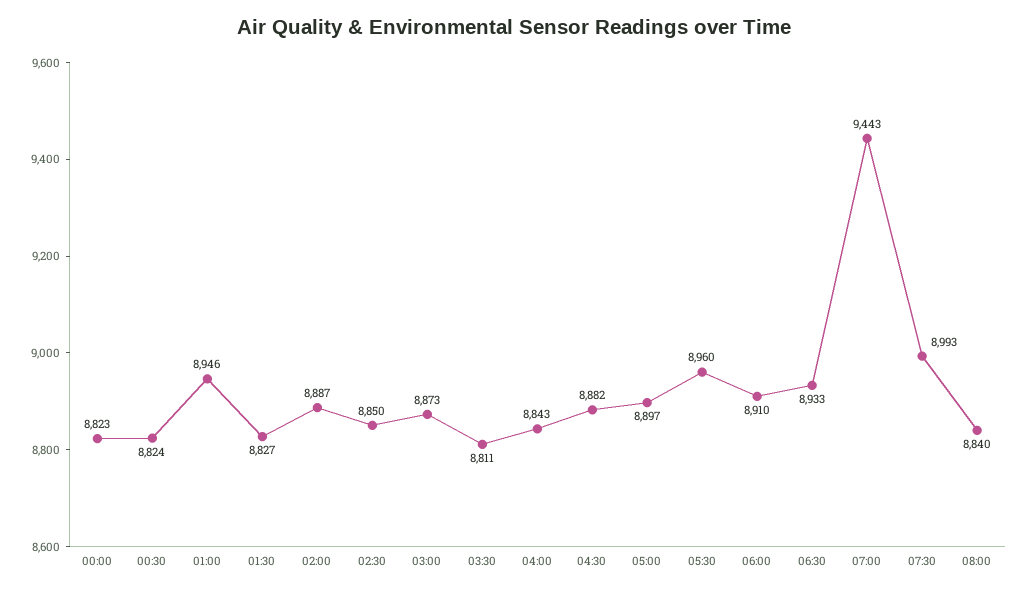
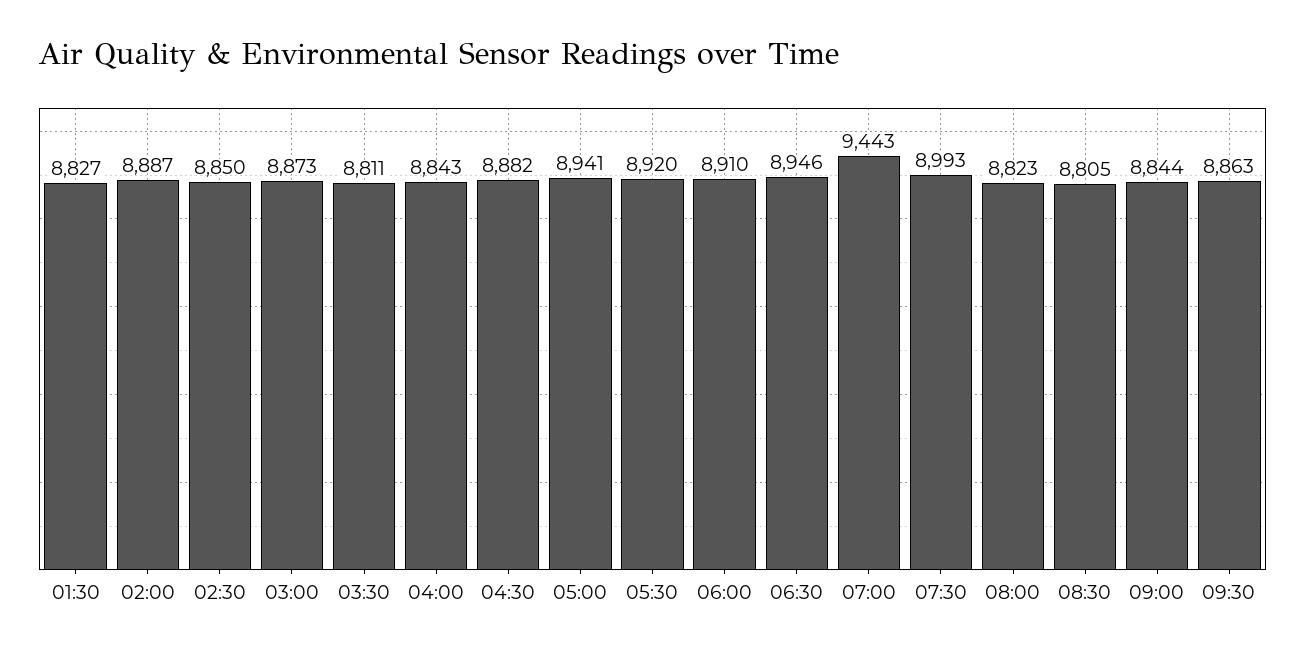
00:00: 8823 -> none
00:30: 8824 -> none
01:00: 8946 -> none
05:00: 8897 -> 8941
05:30: 8960 -> 8920
06:30: 8933 -> 8946
08:00: 8840 -> 8823
08:30: none -> 8805
09:00: none -> 8844
09:30: none -> 8863

